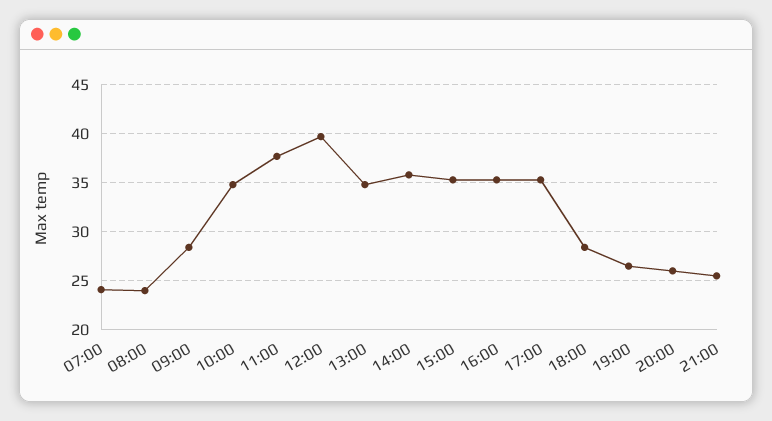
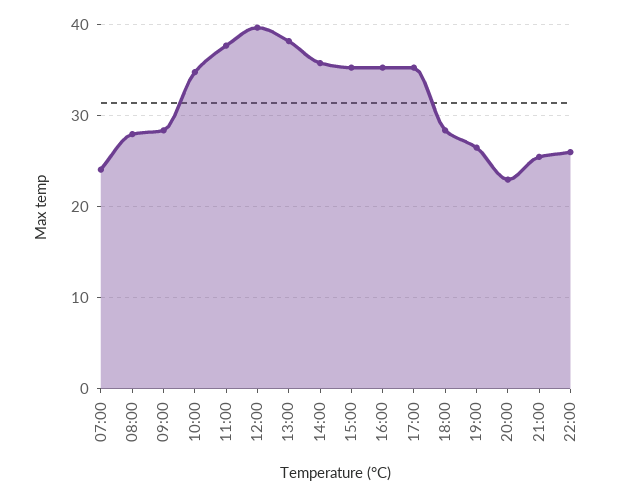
08:00: 24 -> 28
13:00: 35 -> 38
20:00: 26 -> 23
22:00: none -> 26

